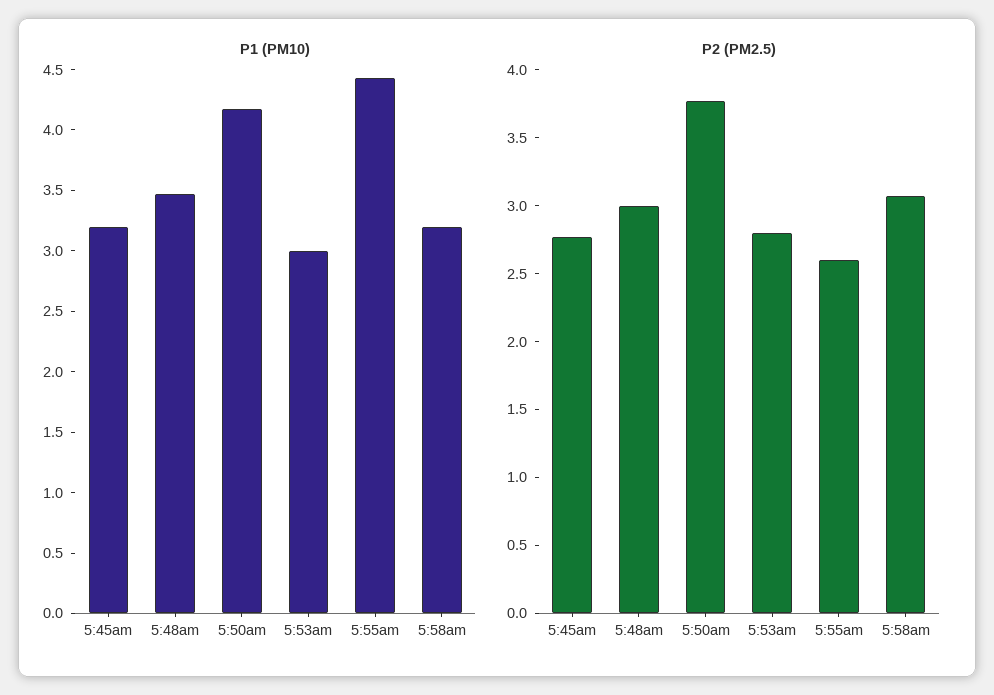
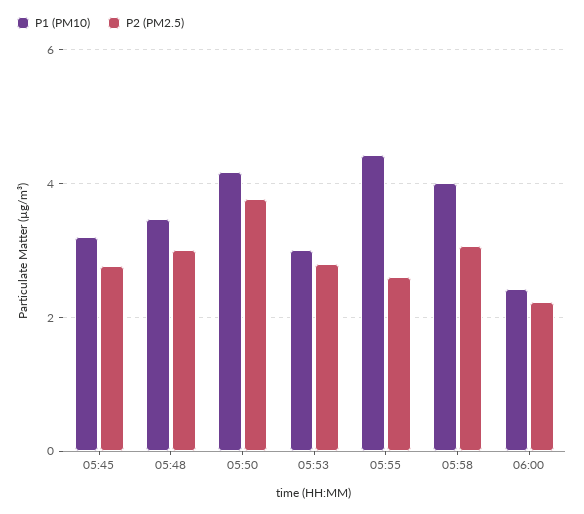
P1 (PM10), 5:58am: 3.2 -> 4
P1 (PM10), 06:00: none -> 2.4
P2 (PM2.5), 06:00: none -> 2.2

